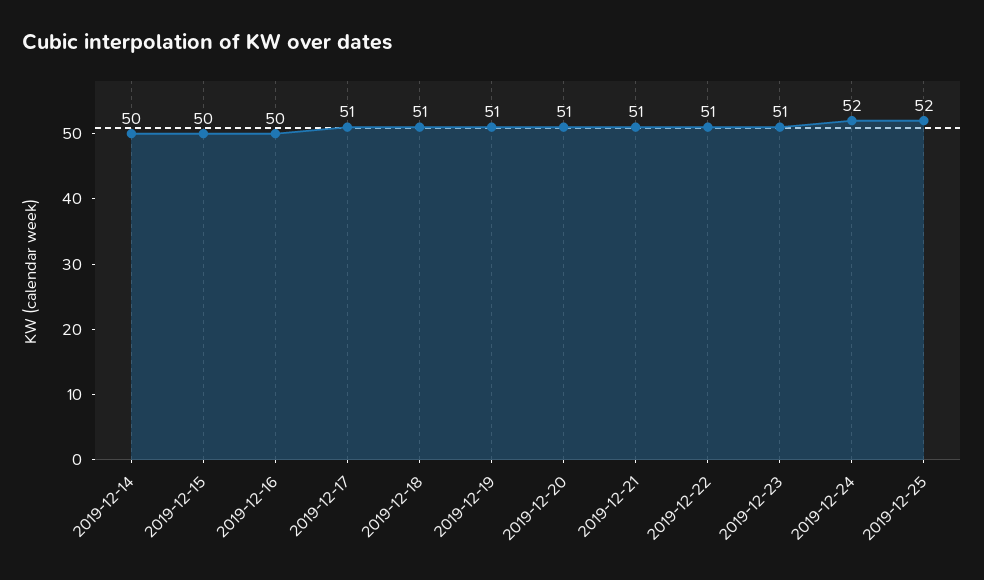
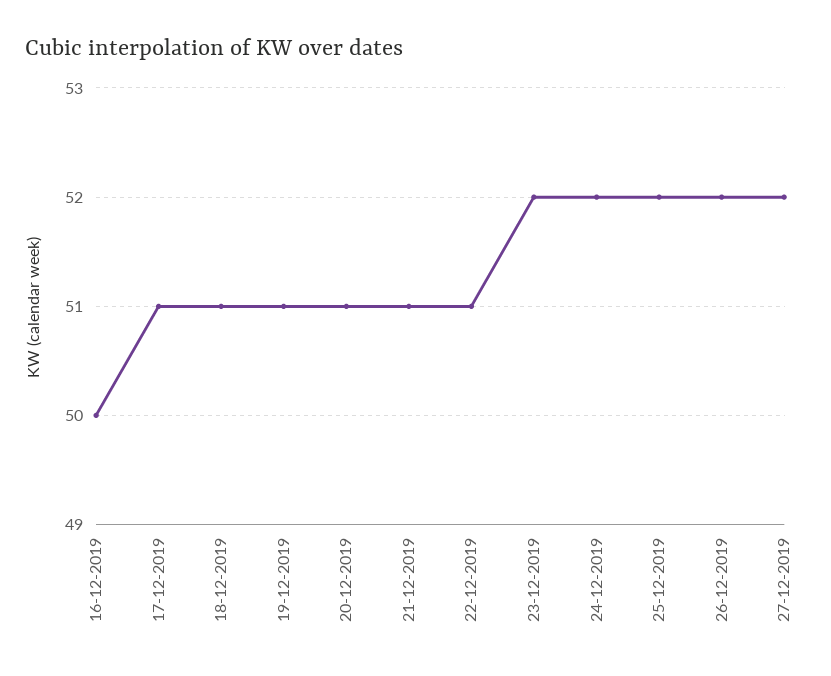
2019-12-14: 50 -> none
2019-12-15: 50 -> none
2019-12-23: 51 -> 52
26-12-2019: none -> 52
27-12-2019: none -> 52

